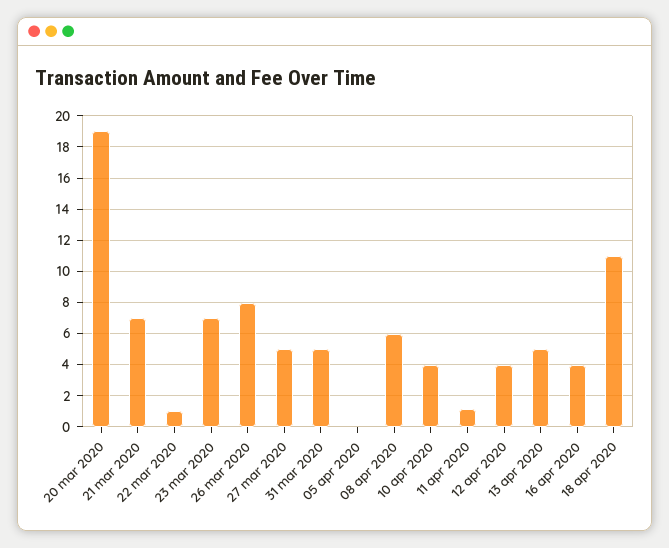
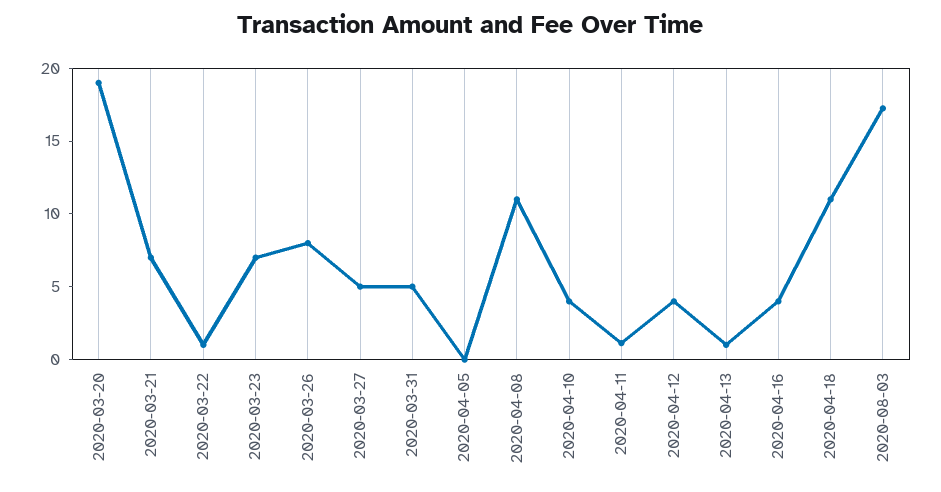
08 apr 2020: 6 -> 11
13 apr 2020: 5 -> 1
2020-08-03: none -> 17

